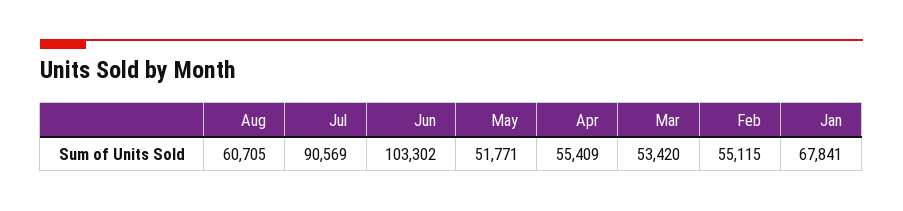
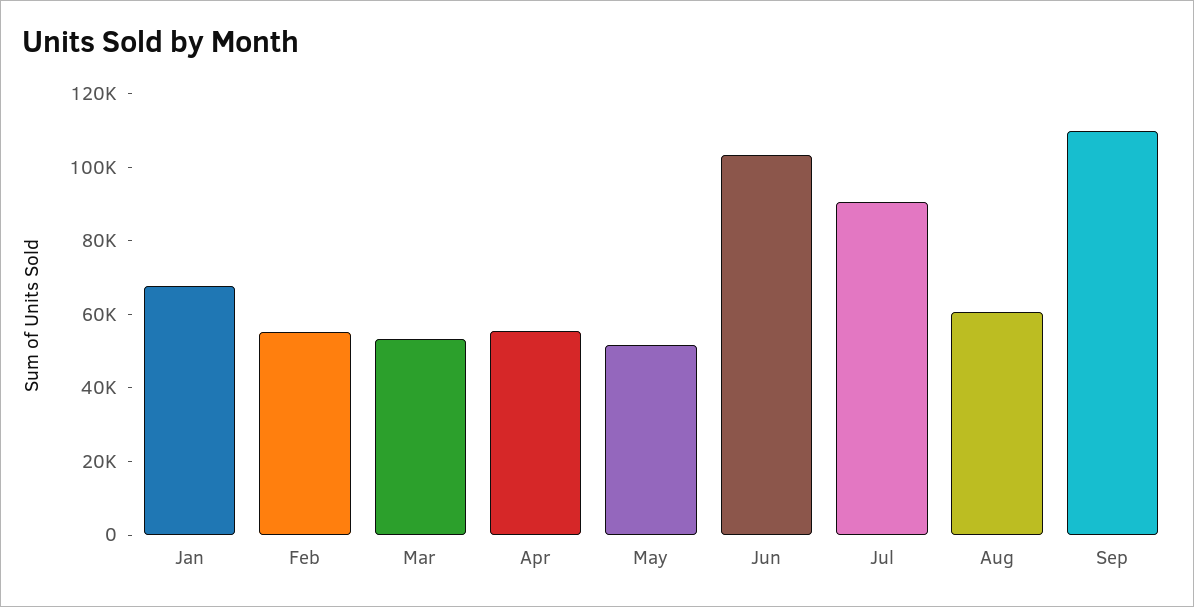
Sep: none -> 110000

